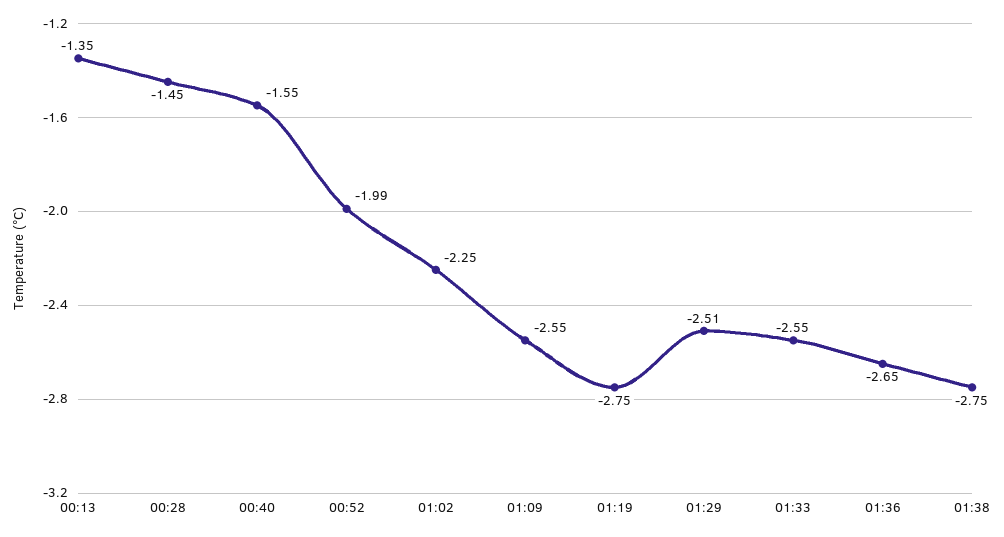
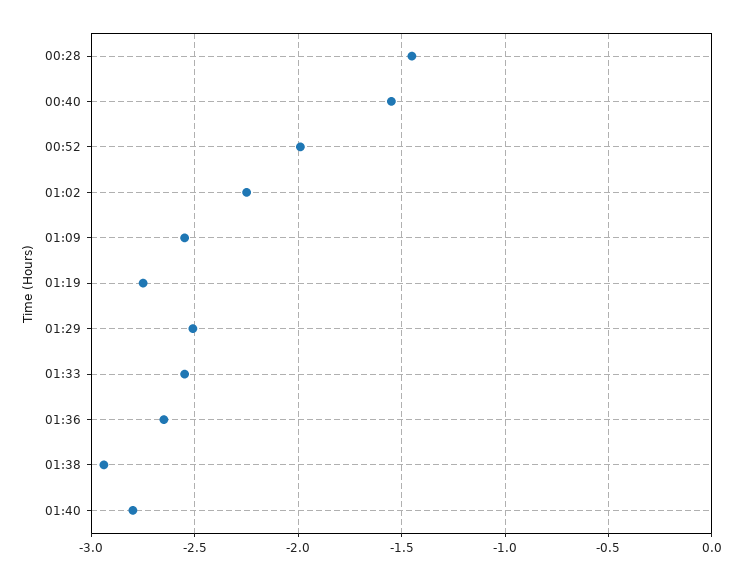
00:13: -1.35 -> none
01:38: -2.75 -> -2.95
01:40: none -> -2.8

